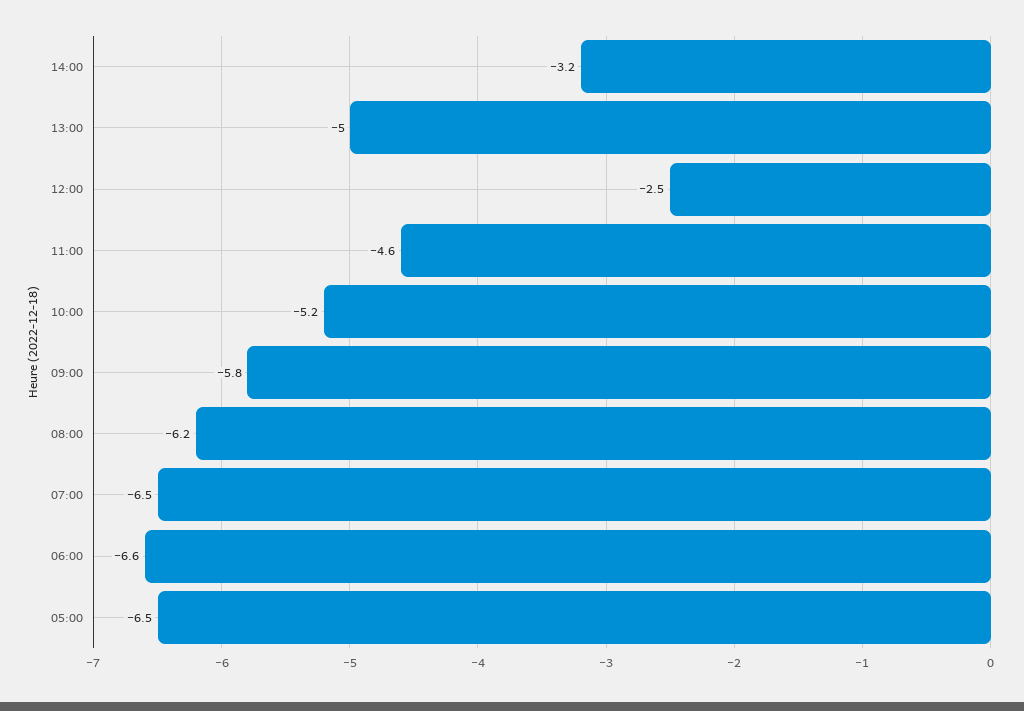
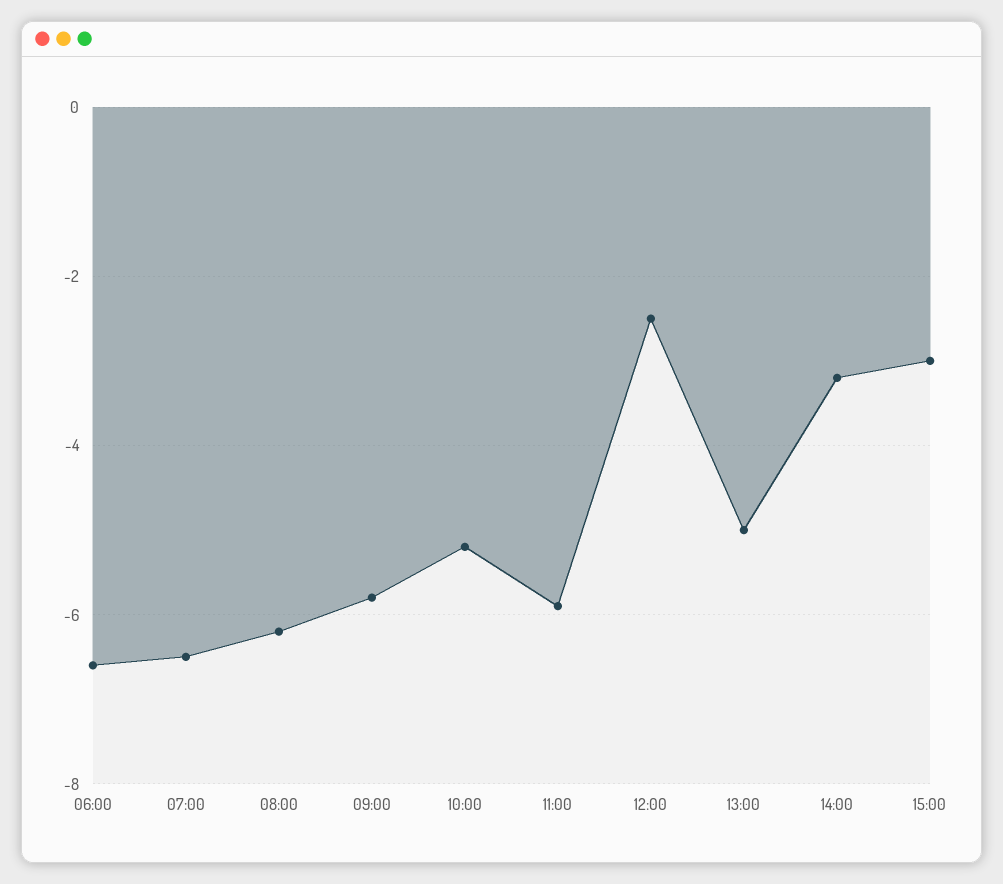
11:00: -4.6 -> -6
05:00: -6.5 -> none
15:00: none -> -3

